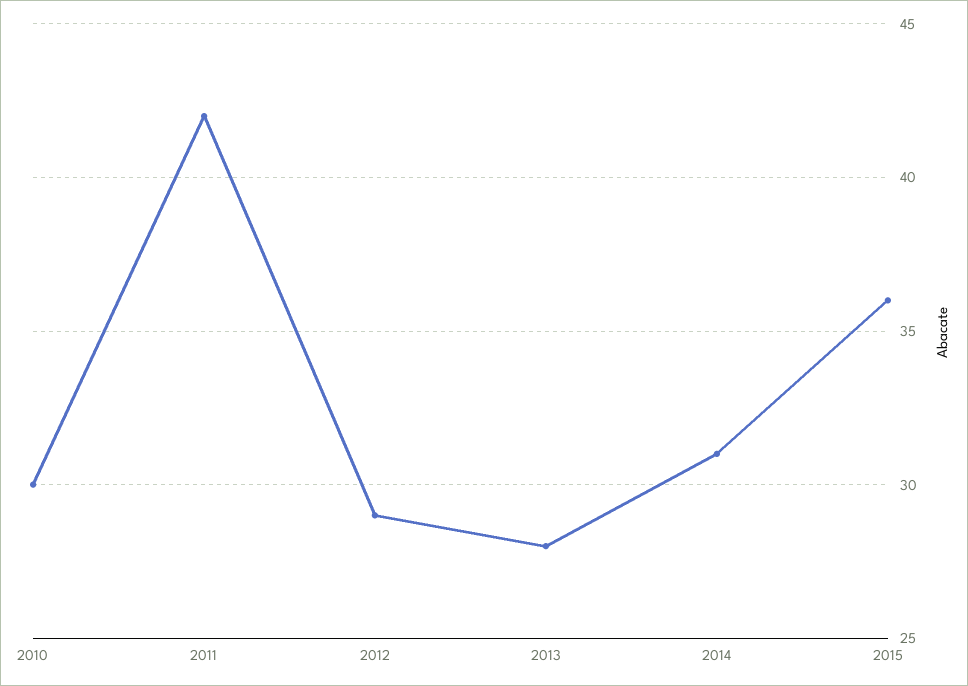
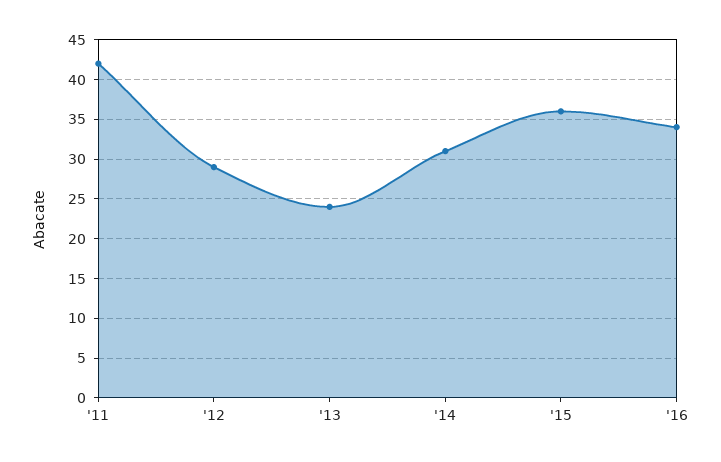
2010: 30 -> none
2013: 28 -> 24
'16: none -> 34

